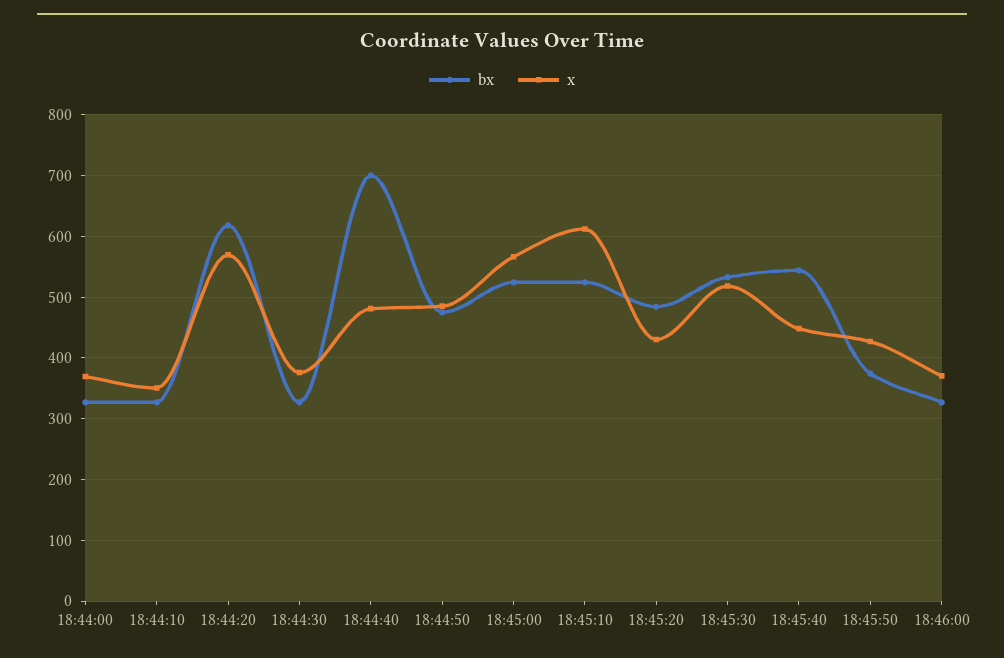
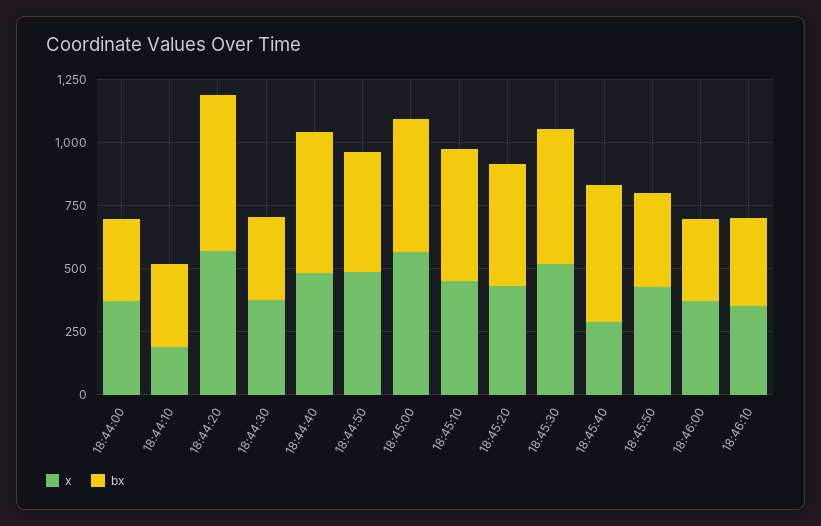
x, 18:44:10: 350 -> 200
bx, 18:44:40: 700 -> 550
x, 18:45:10: 610 -> 450
x, 18:45:40: 450 -> 300
x, 18:46:10: none -> 350
bx, 18:46:10: none -> 350

